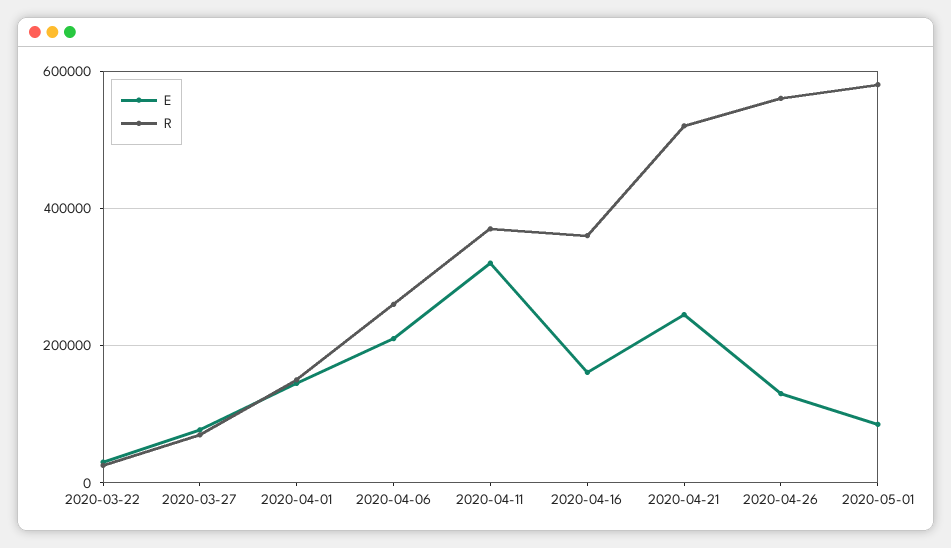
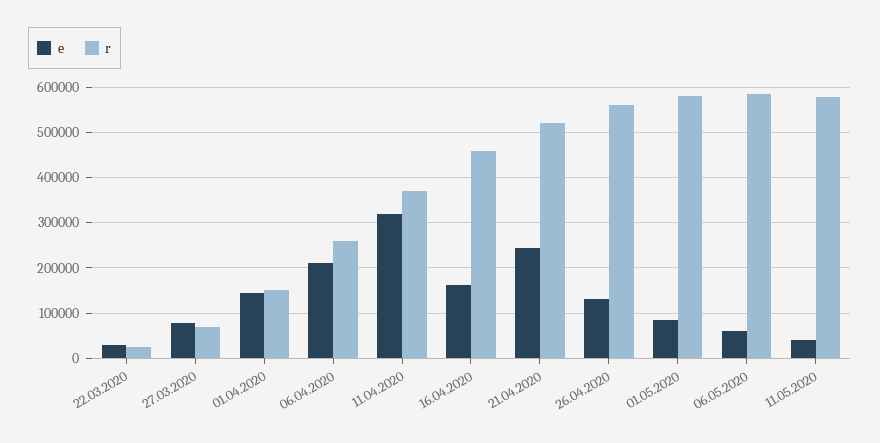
R, 2020-04-16: 360000 -> 460000
E, 06.05.2020: none -> 60000
R, 06.05.2020: none -> 580000
E, 11.05.2020: none -> 40000
R, 11.05.2020: none -> 580000

